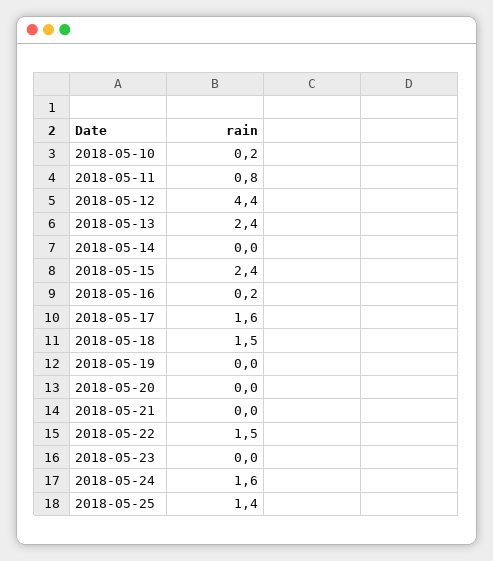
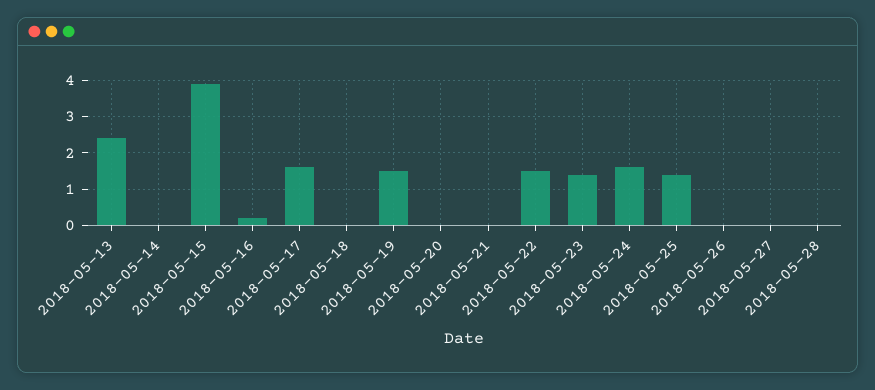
2018-05-10: 0.2 -> none
2018-05-11: 0.8 -> none
2018-05-12: 4.4 -> none
2018-05-15: 2.4 -> 4
2018-05-18: 1.5 -> 0
2018-05-19: 0 -> 1.5
2018-05-23: 0 -> 1.5
2018-05-26: none -> 0
2018-05-27: none -> 0
2018-05-28: none -> 0

